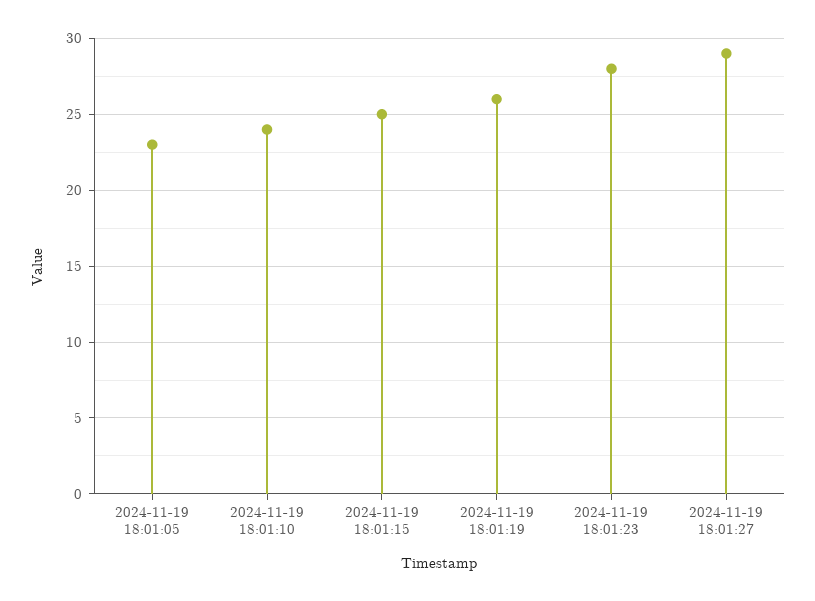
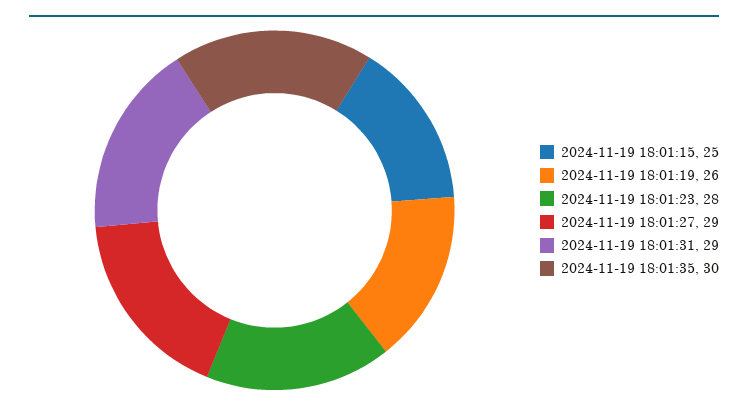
2024-11-19 18:01:05: 23 -> none
2024-11-19 18:01:10: 24 -> none
2024-11-19 18:01:31: none -> 29
2024-11-19 18:01:35: none -> 30

